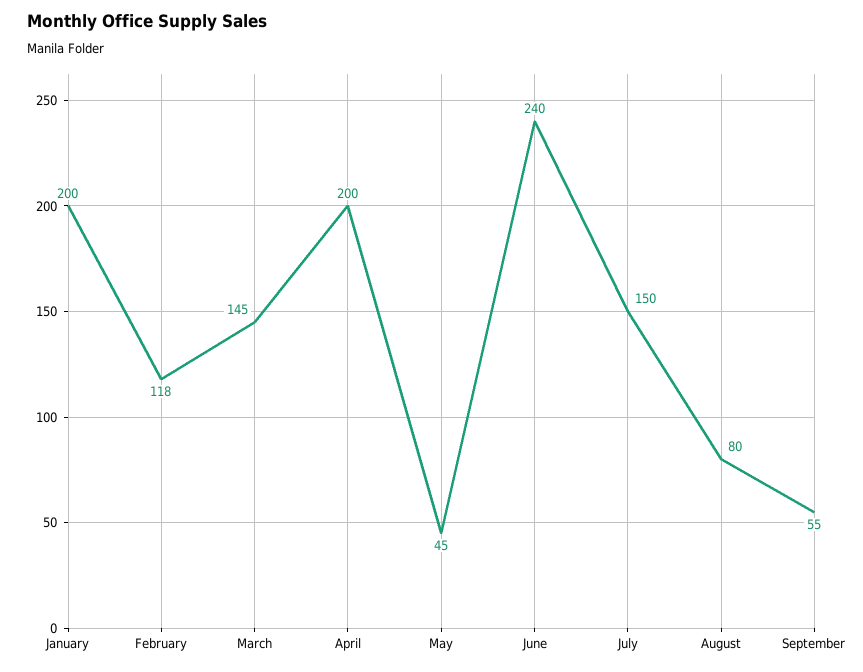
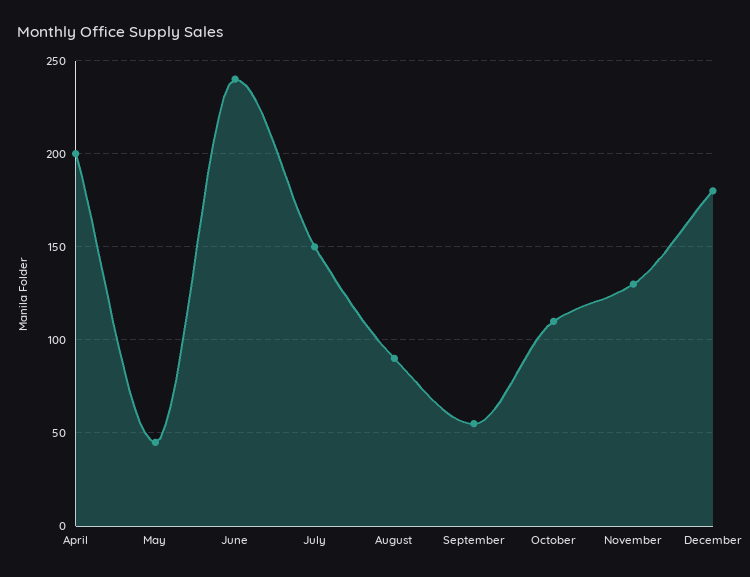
January: 200 -> none
February: 118 -> none
March: 145 -> none
August: 80 -> 90
October: none -> 110
November: none -> 130
December: none -> 180

